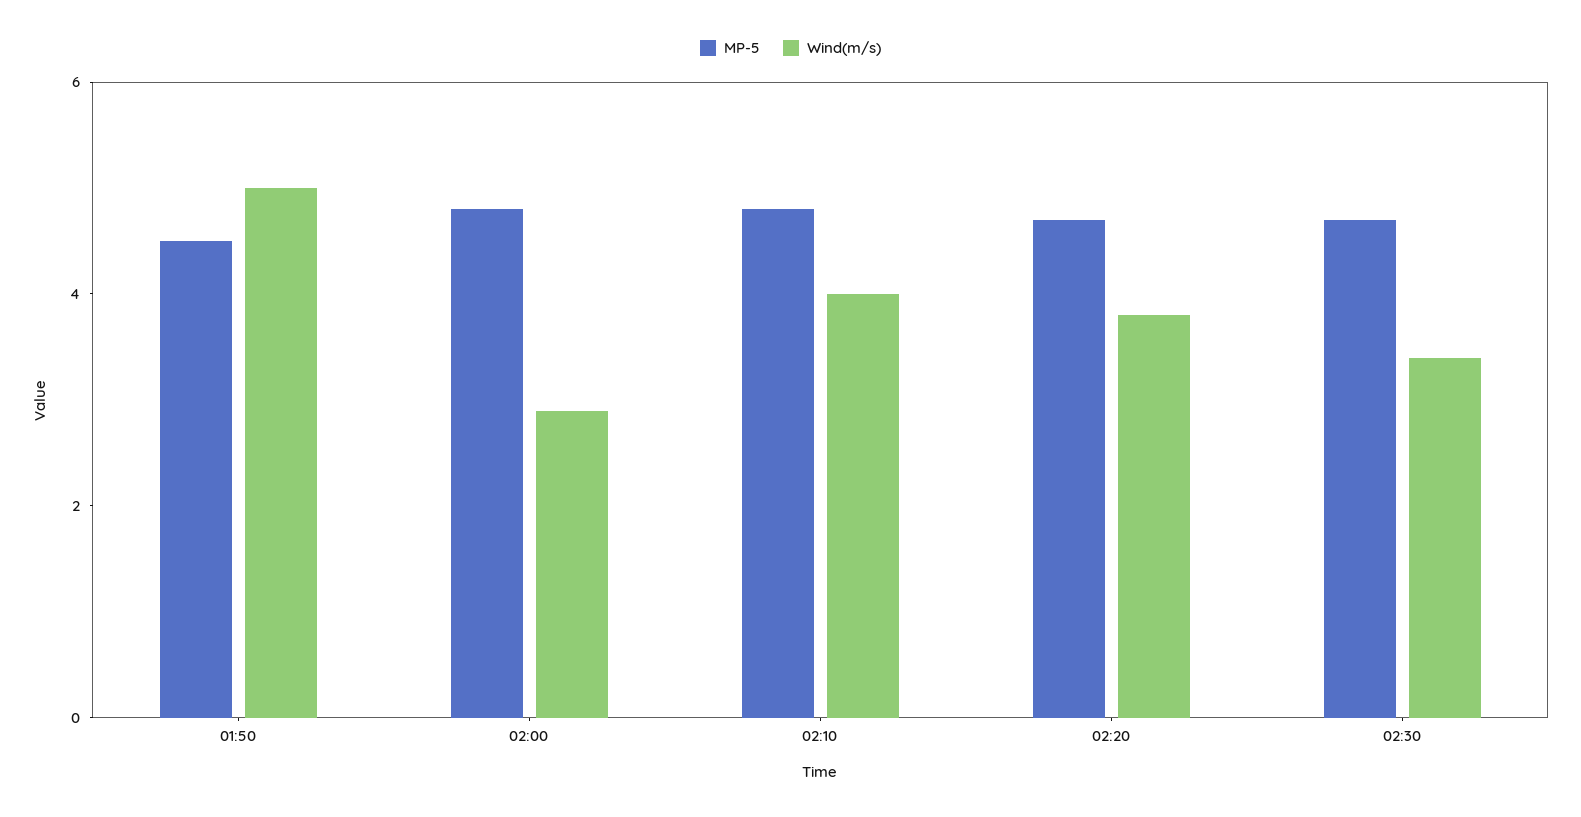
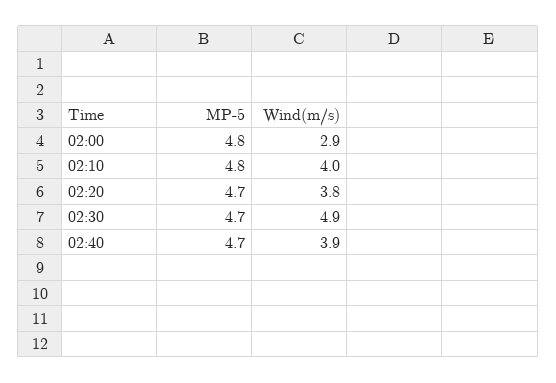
MP-5, 01:50: 4.5 -> none
Wind(m/s), 01:50: 5 -> none
Wind(m/s), 02:30: 3.5 -> 4.9
MP-5, 02:40: none -> 4.7
Wind(m/s), 02:40: none -> 3.9

